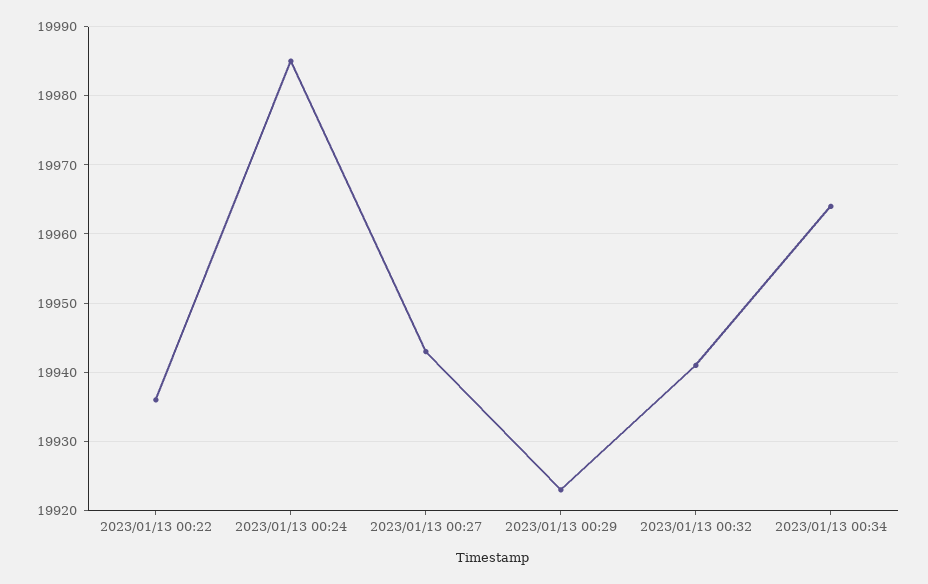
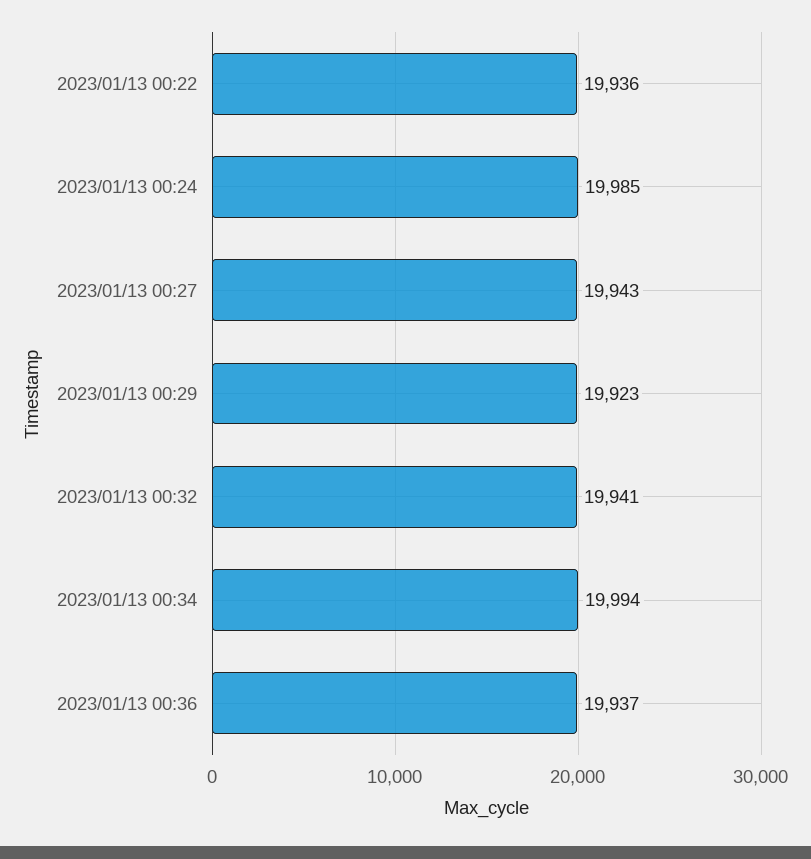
2023/01/13 00:34: 19964 -> 19994
2023/01/13 00:36: none -> 19937

